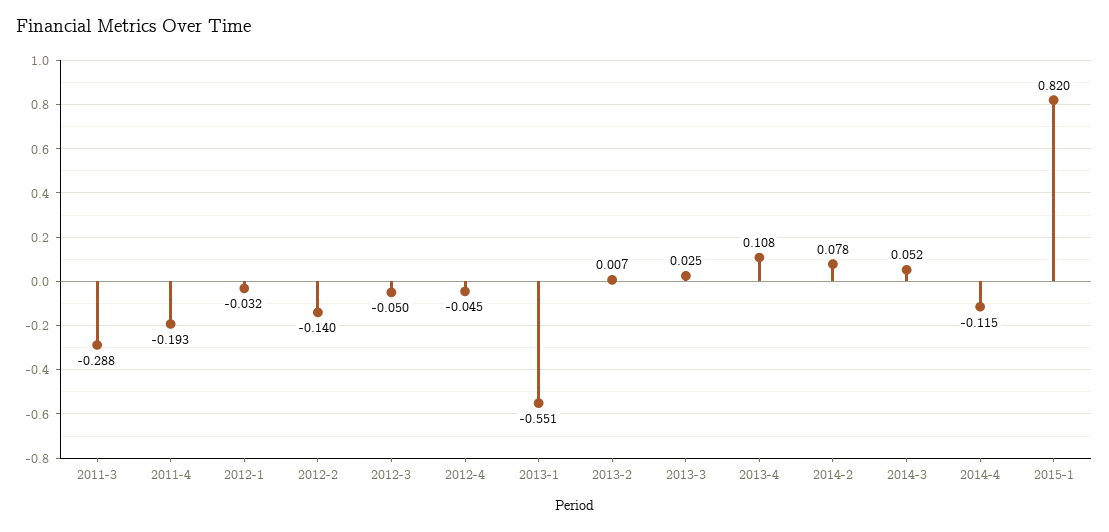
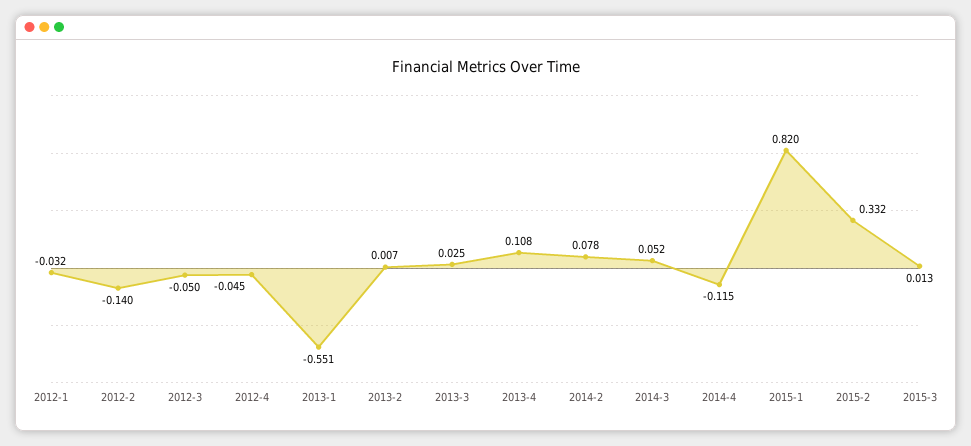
2011-3: -0.288 -> none
2011-4: -0.193 -> none
2015-2: none -> 0.332
2015-3: none -> 0.013

